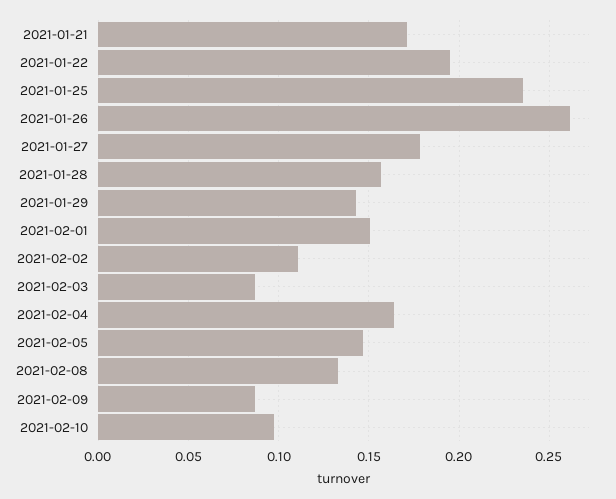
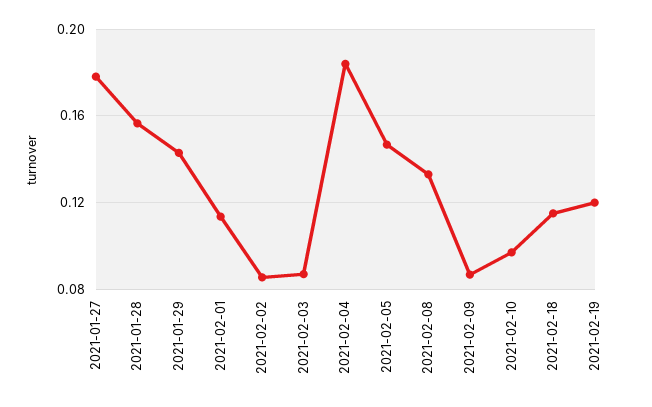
2021-01-21: 0.17 -> none
2021-01-22: 0.195 -> none
2021-01-25: 0.235 -> none
2021-01-26: 0.26 -> none
2021-02-01: 0.15 -> 0.115
2021-02-02: 0.11 -> 0.085
2021-02-04: 0.165 -> 0.185
2021-02-18: none -> 0.115
2021-02-19: none -> 0.12

